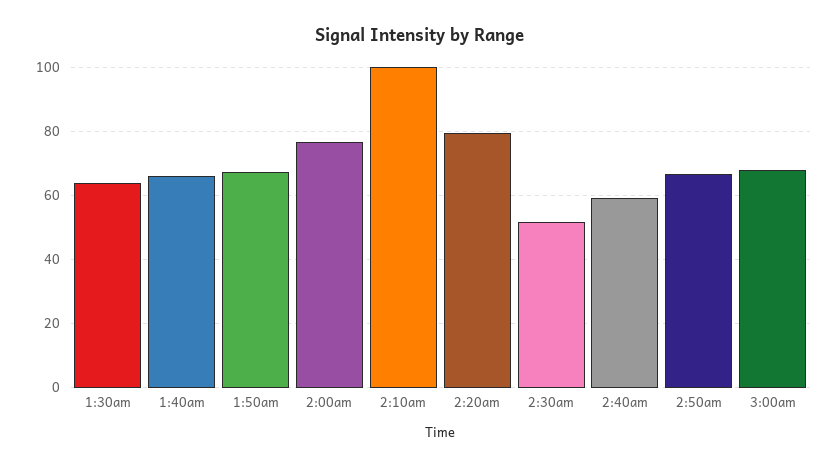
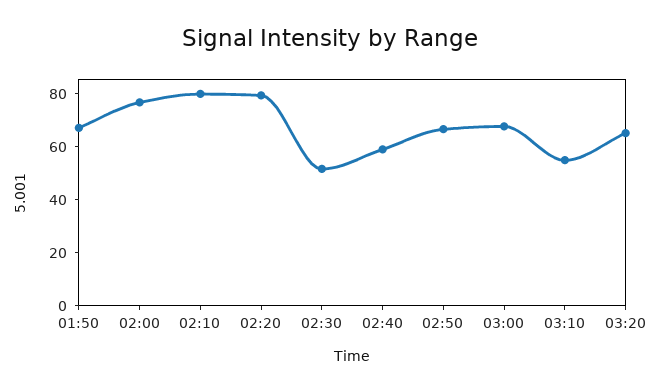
1:30am: 64 -> none
1:40am: 66 -> none
2:10am: 100 -> 80
03:10: none -> 55
03:20: none -> 65

